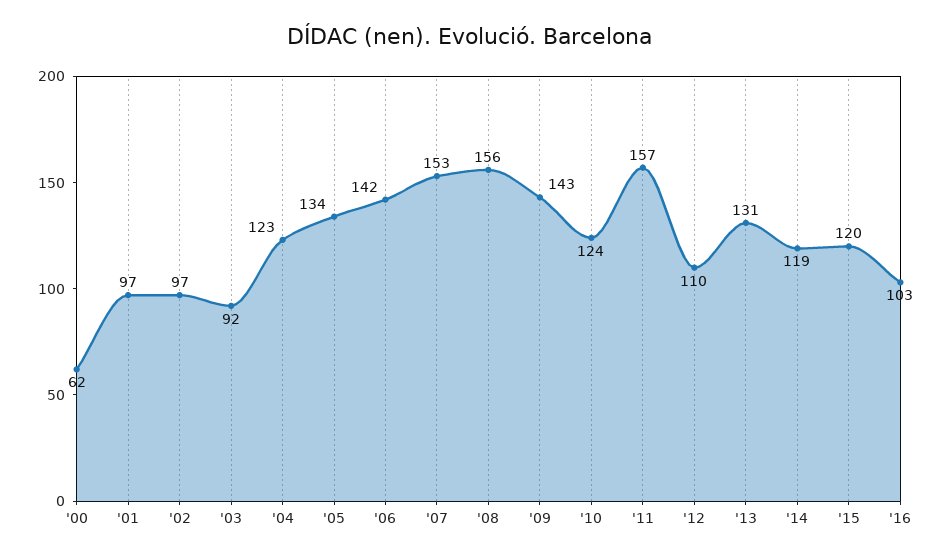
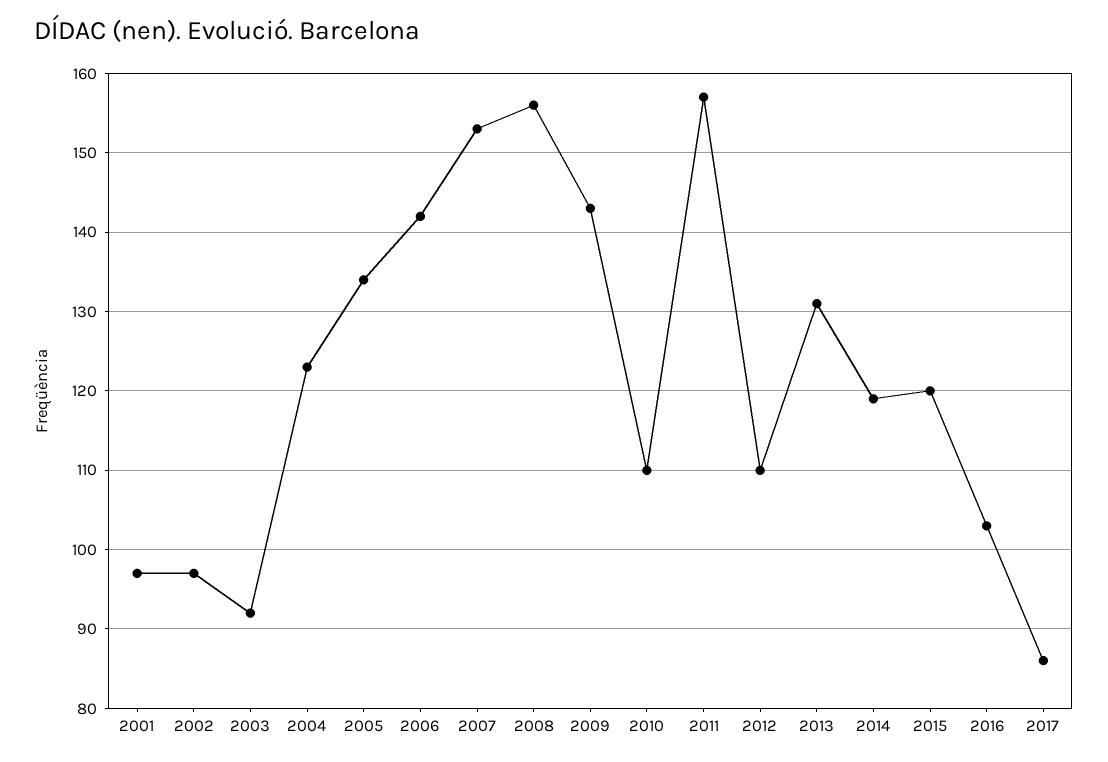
'00: 62 -> none
'10: 124 -> 110
2017: none -> 86

